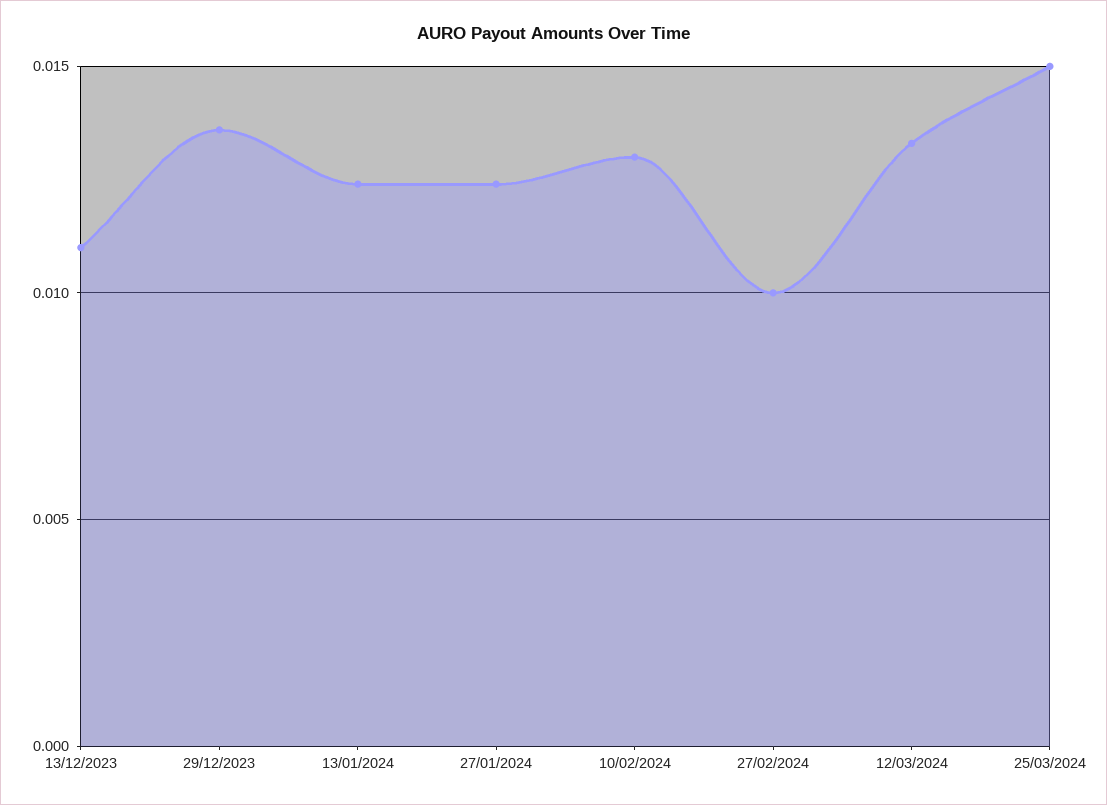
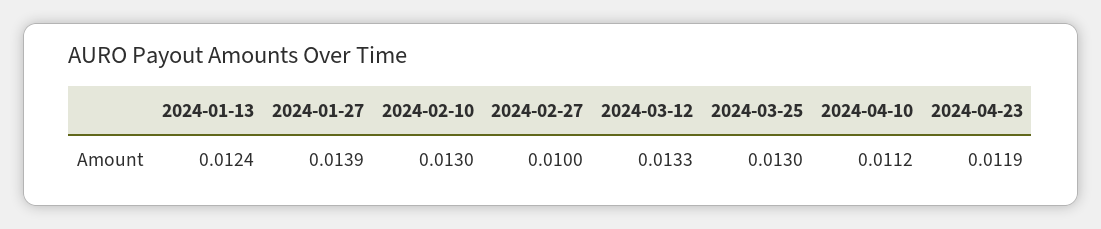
13/12/2023: 0.011 -> none
29/12/2023: 0.0135 -> none
27/01/2024: 0.0125 -> 0.0139
25/03/2024: 0.015 -> 0.013
2024-04-10: none -> 0.0112
2024-04-23: none -> 0.0119

